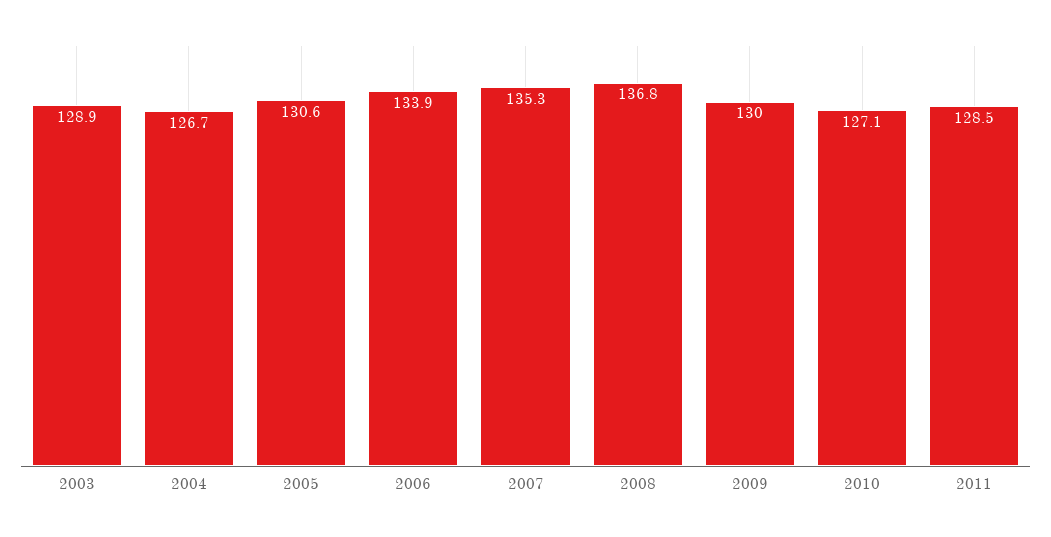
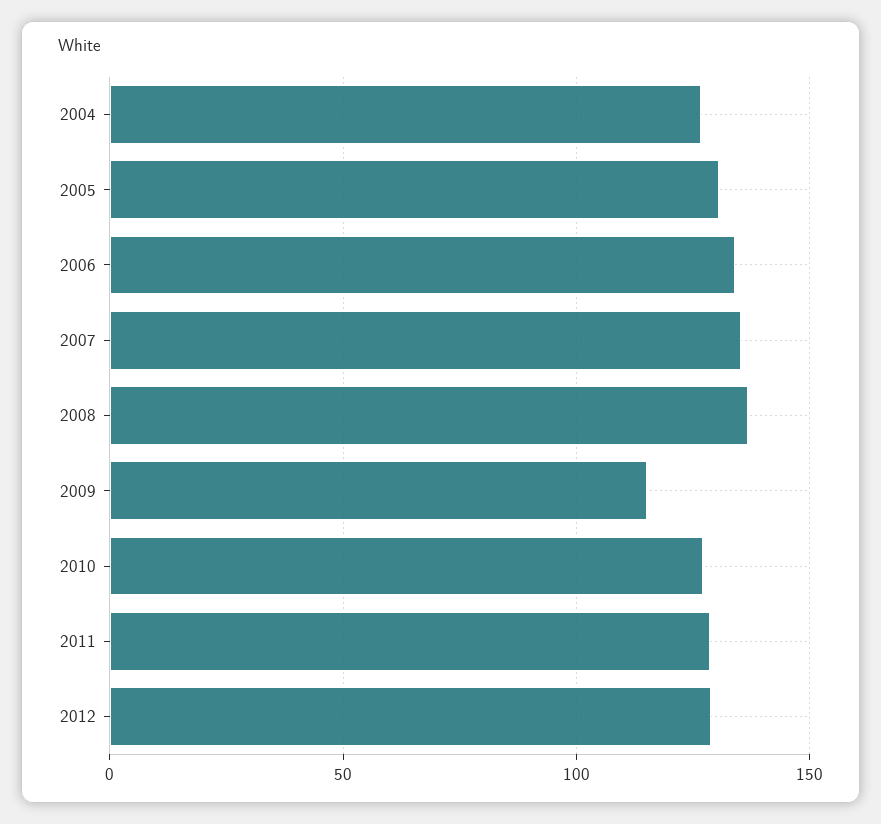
2003: 128.9 -> none
2009: 130 -> 115
2012: none -> 130

